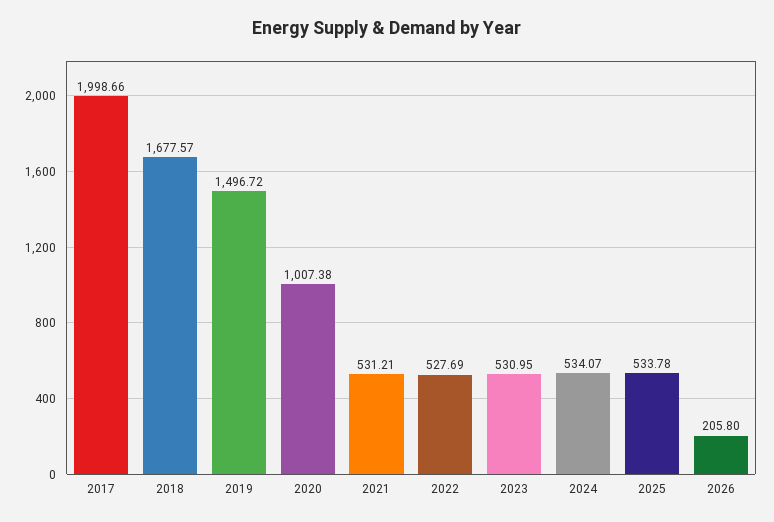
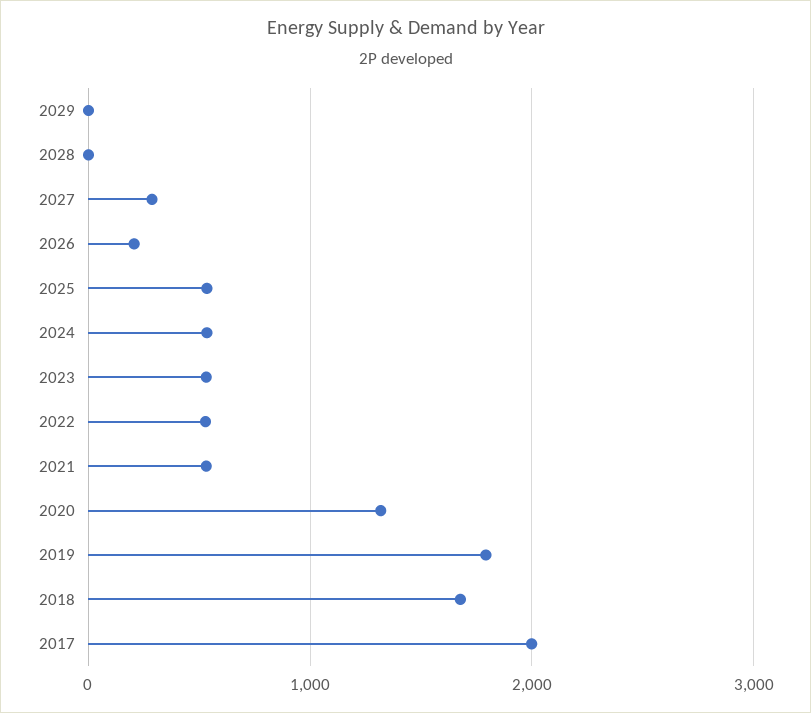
2019: 1496.72 -> 1800
2020: 1007.38 -> 1300
2029: none -> 0
2028: none -> 0
2027: none -> 300

